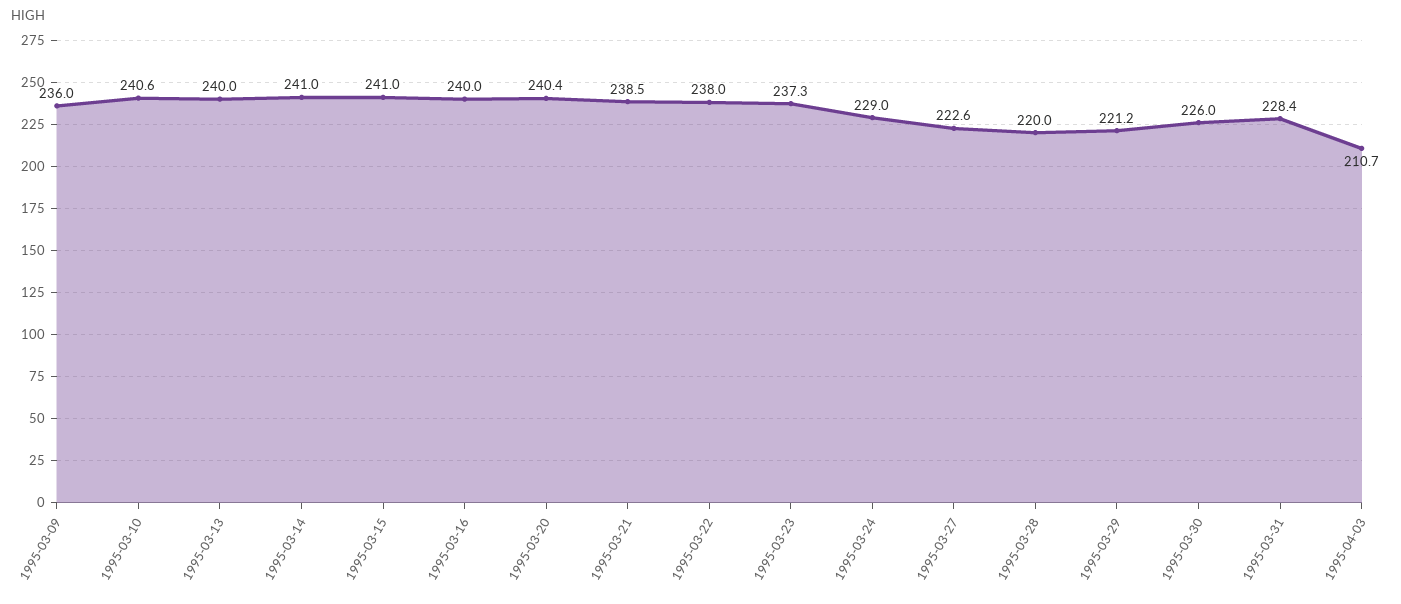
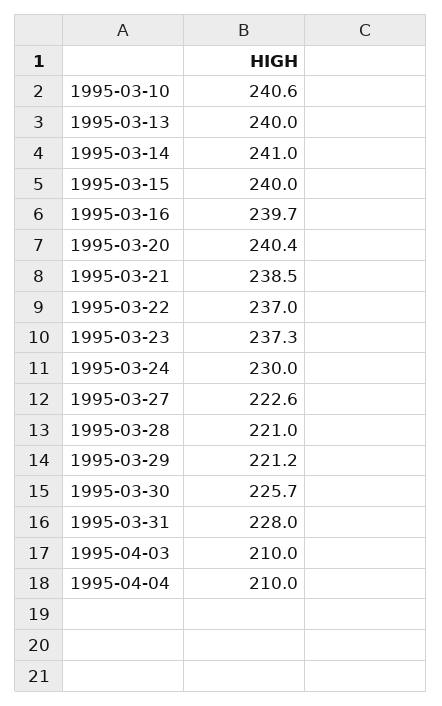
1995-03-09: 236 -> none
1995-03-15: 241 -> 240
1995-03-16: 240 -> 239.7
1995-03-22: 238 -> 237
1995-03-24: 229 -> 230
1995-03-28: 220 -> 221
1995-03-30: 226 -> 225.7
1995-03-31: 228.4 -> 228
1995-04-03: 210.7 -> 210
1995-04-04: none -> 210

